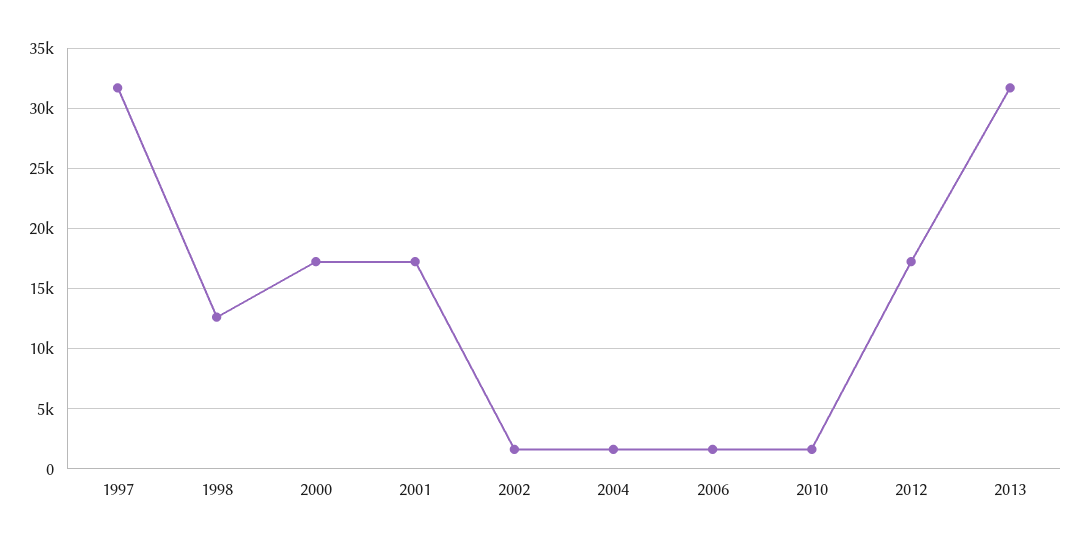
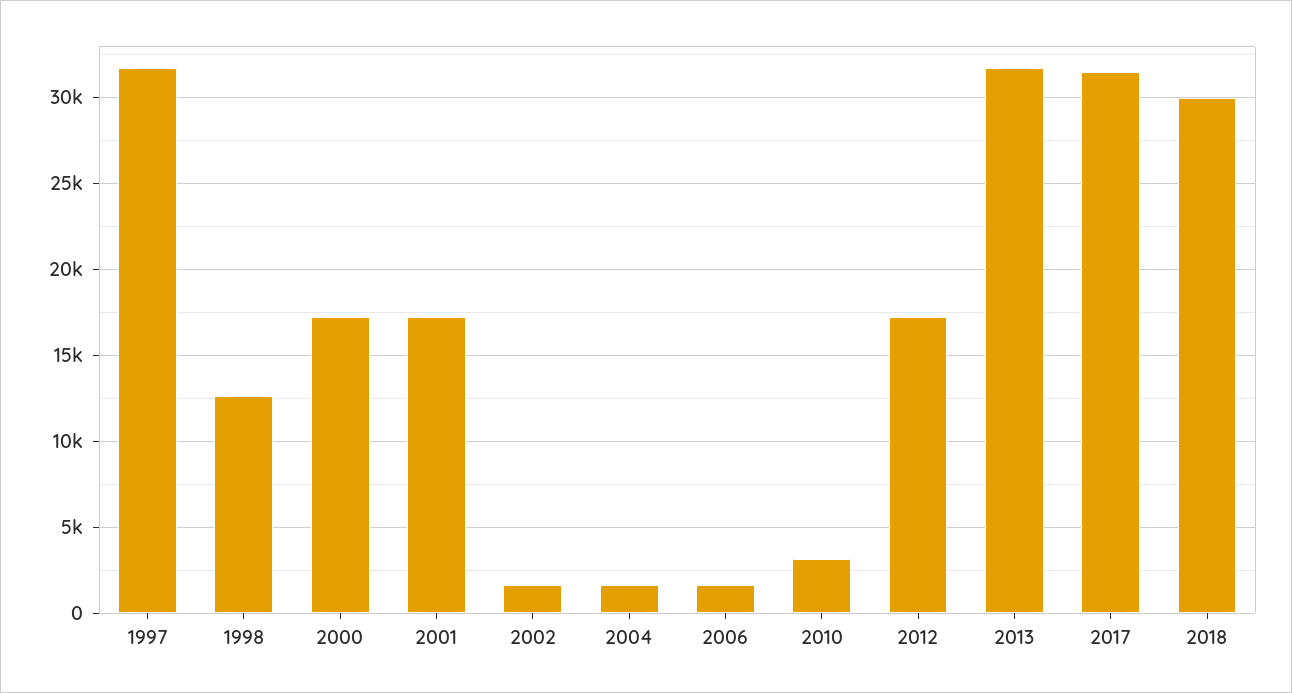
2010: 1500 -> 3000
2017: none -> 31500
2018: none -> 30000

